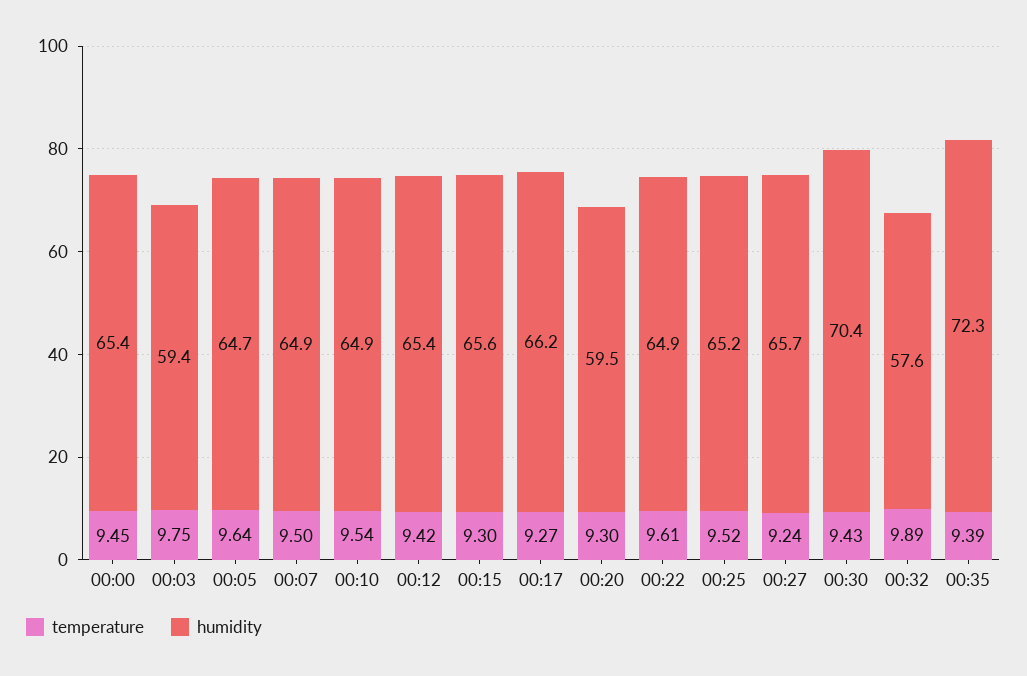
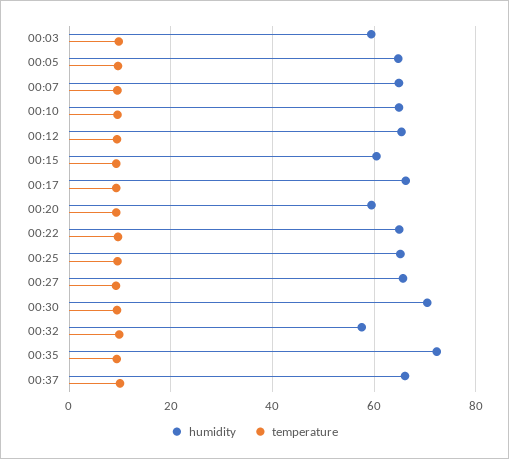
temperature, 00:00: 9.45 -> none
humidity, 00:00: 65.4 -> none
humidity, 00:15: 65.6 -> 60
humidity, 00:37: none -> 66
temperature, 00:37: none -> 10

